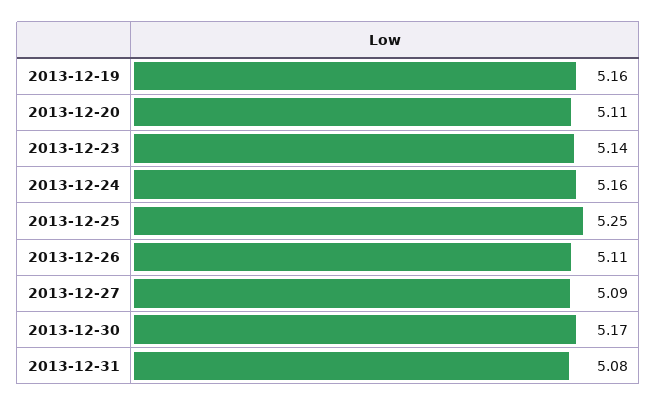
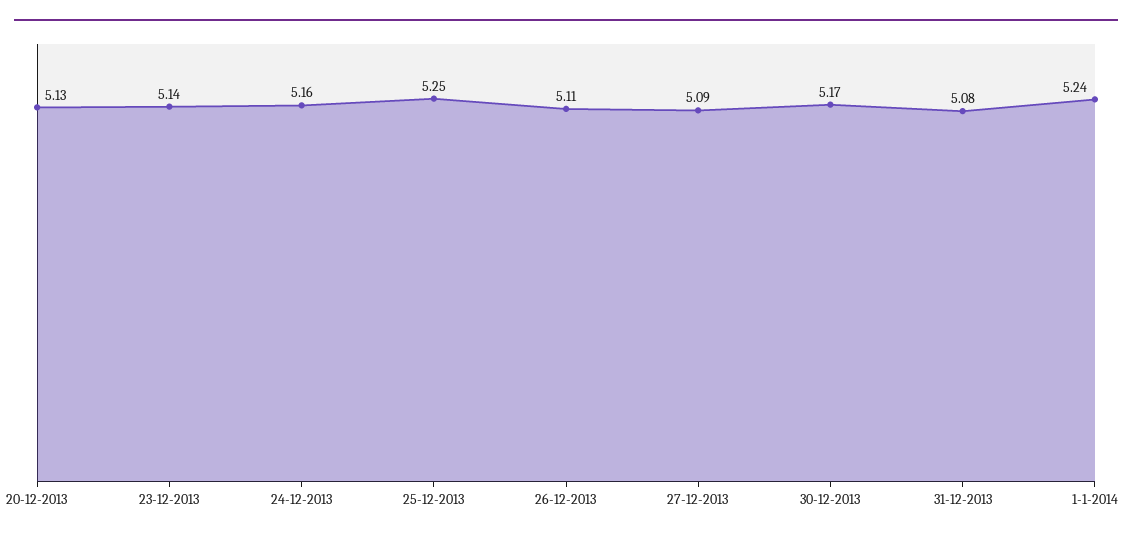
2013-12-19: 5.16 -> none
2013-12-20: 5.11 -> 5.13
1-1-2014: none -> 5.24

